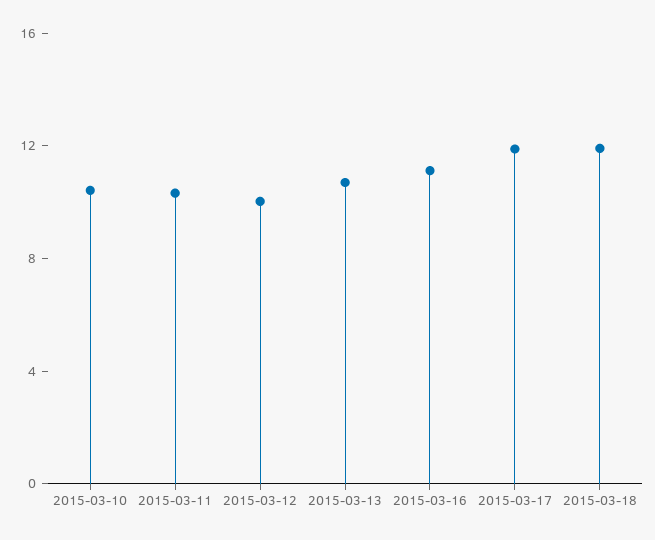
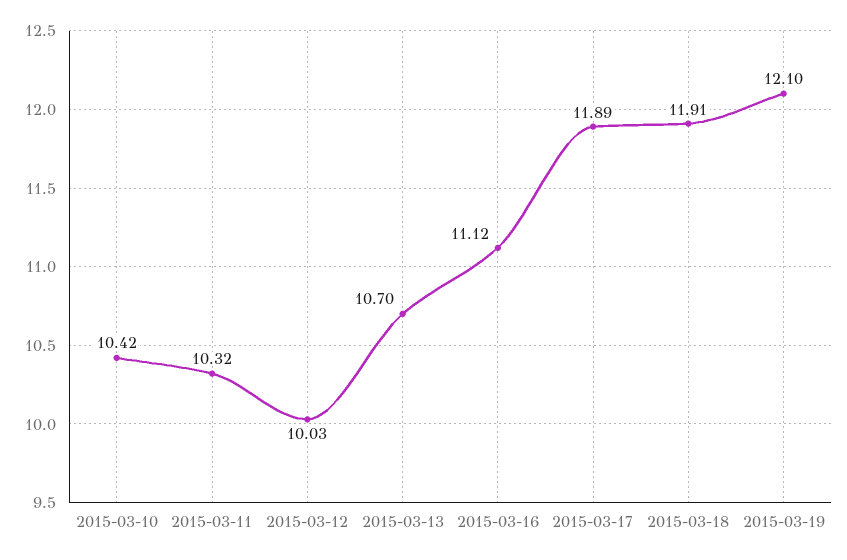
2015-03-19: none -> 12.1

